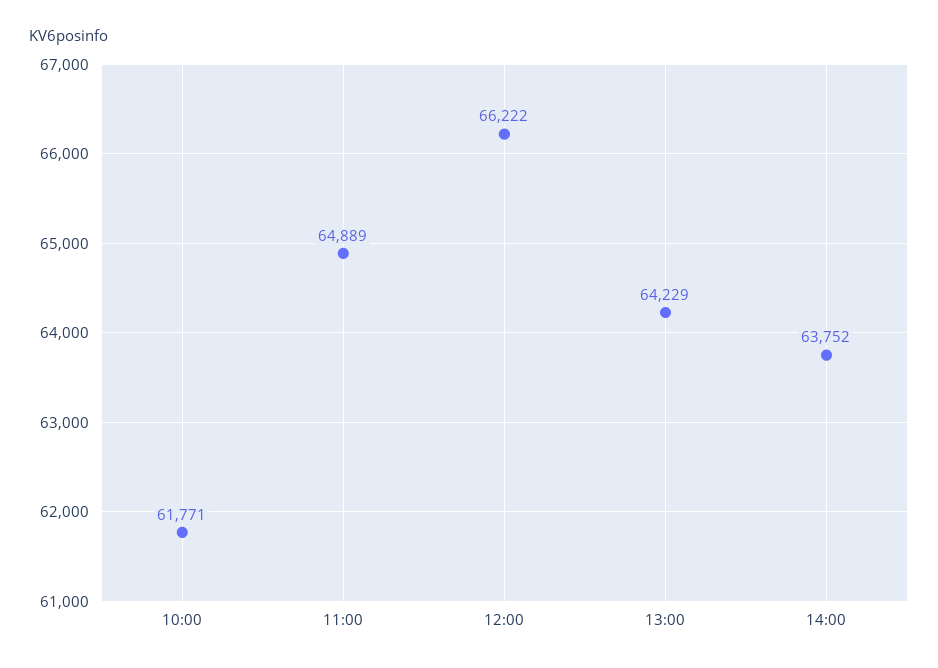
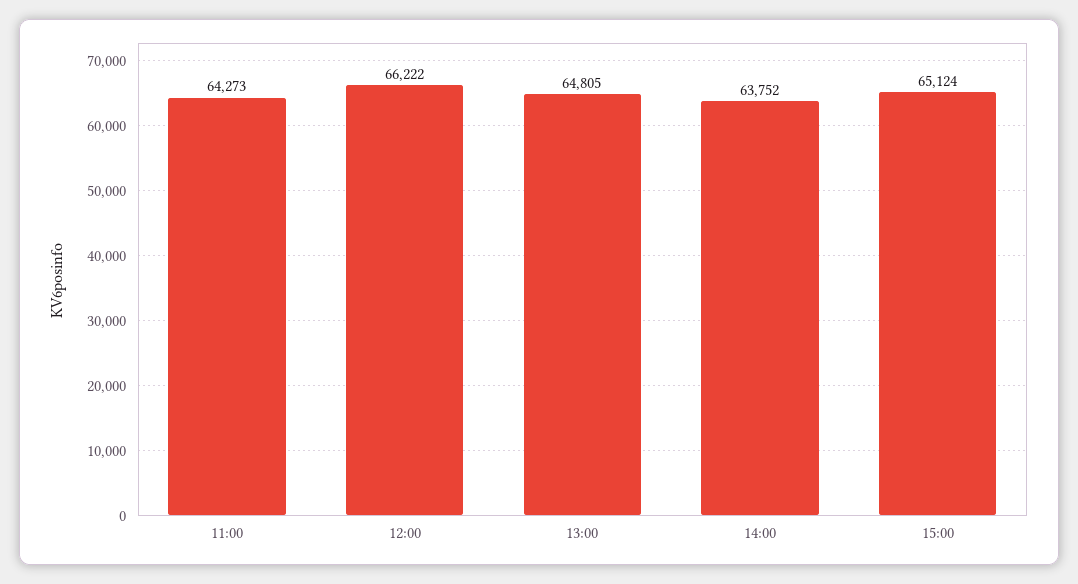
10:00: 61771 -> none
11:00: 64889 -> 64273
13:00: 64229 -> 64805
15:00: none -> 65124

